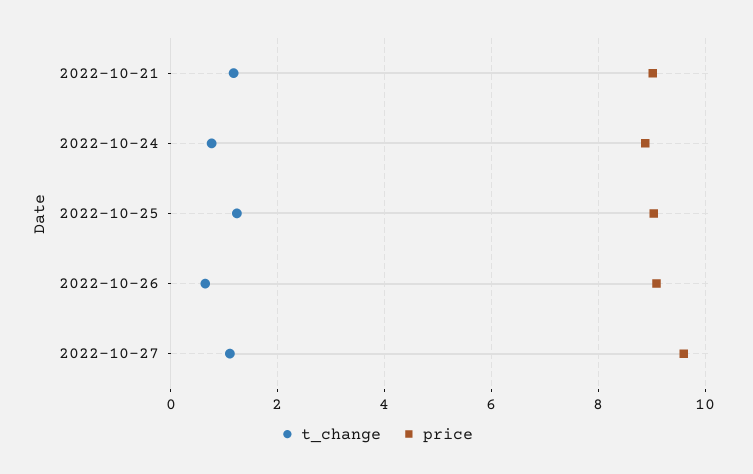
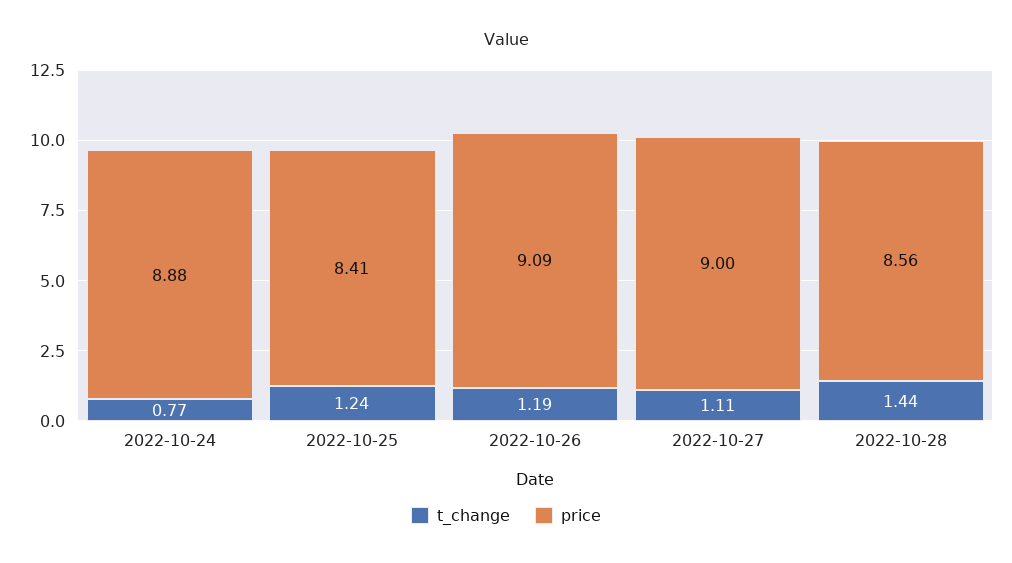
t_change, 2022-10-21: 1.2 -> none
price, 2022-10-21: 9 -> none
price, 2022-10-25: 9 -> 8.41
t_change, 2022-10-26: 0.6 -> 1.19
price, 2022-10-27: 9.6 -> 9
t_change, 2022-10-28: none -> 1.44
price, 2022-10-28: none -> 8.56

